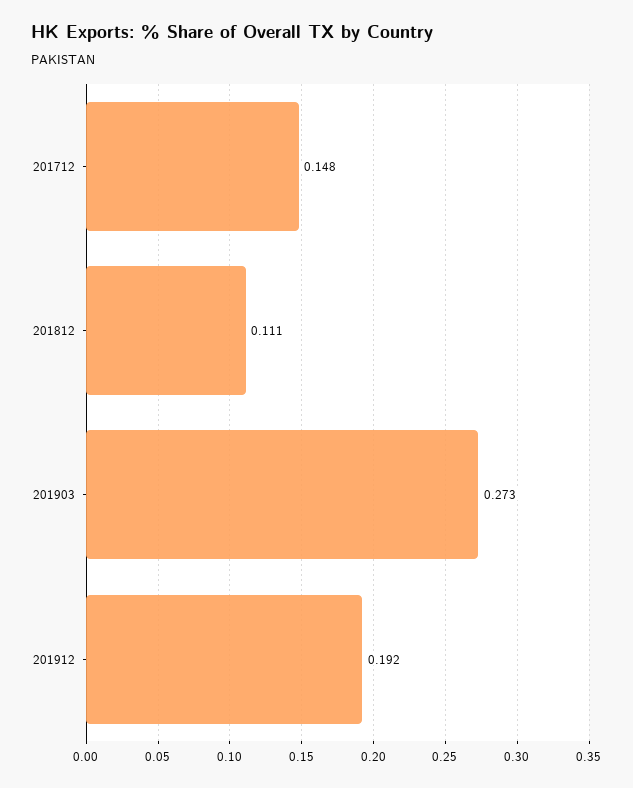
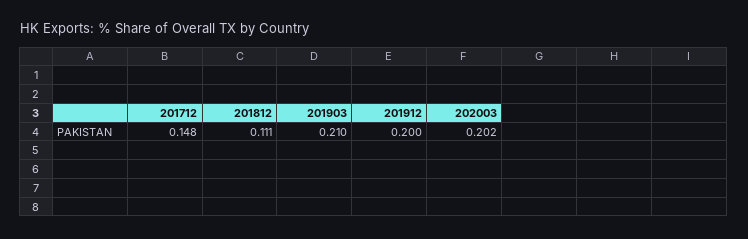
201903: 0.273 -> 0.21
201912: 0.192 -> 0.2
202003: none -> 0.202

